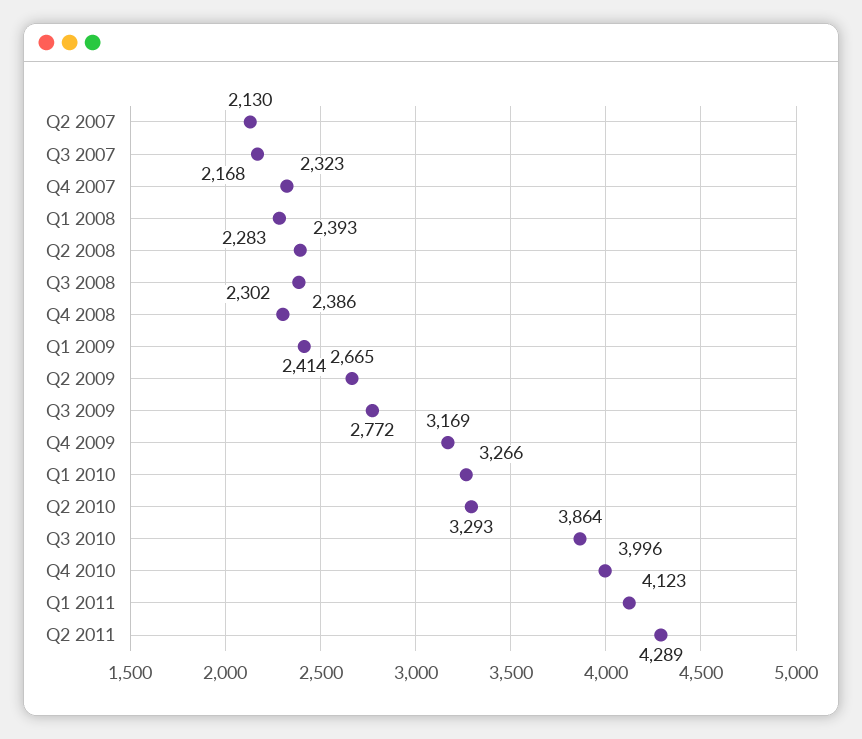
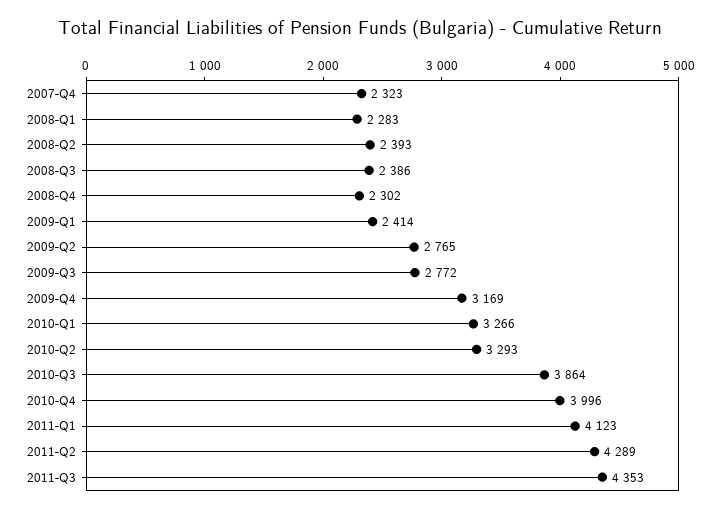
Q2 2007: 2130 -> none
Q3 2007: 2168 -> none
Q2 2009: 2665 -> 2765
2011-Q3: none -> 4353

